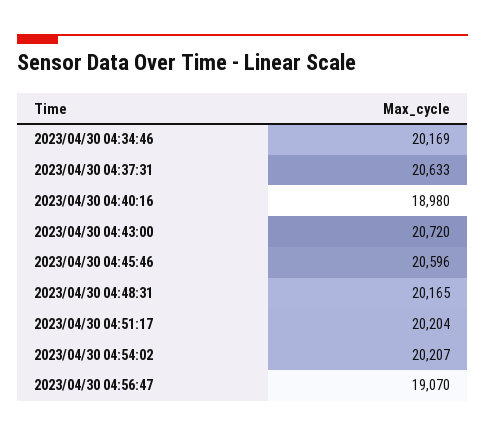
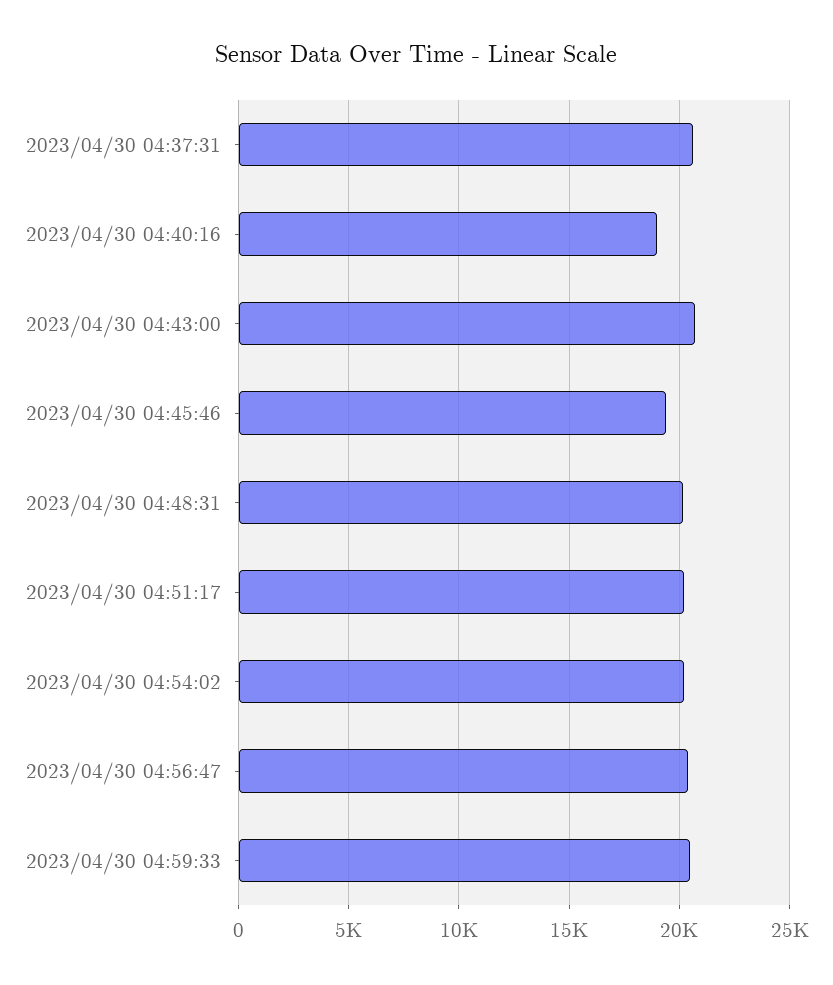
2023/04/30 04:34:46: 20169 -> none
2023/04/30 04:45:46: 20596 -> 19500
2023/04/30 04:56:47: 19070 -> 20500
2023/04/30 04:59:33: none -> 20500

